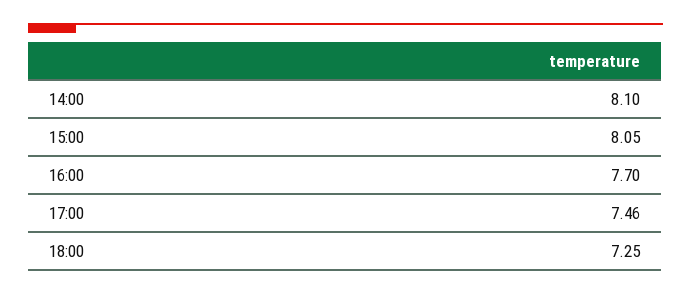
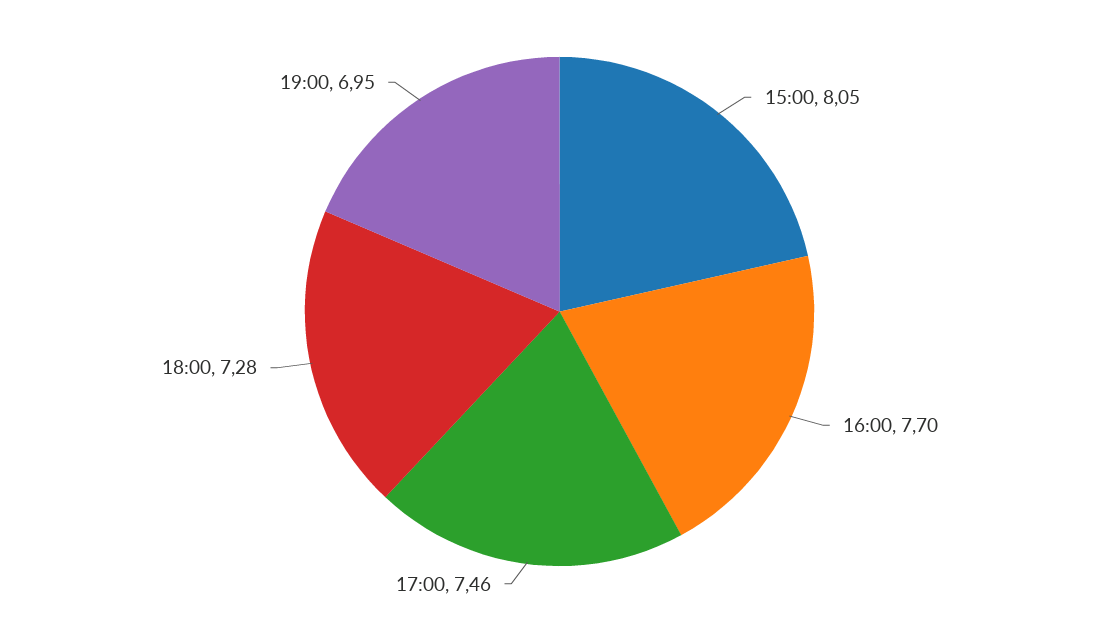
14:00: 8.1 -> none
18:00: 7.25 -> 7.28
19:00: none -> 6.95

